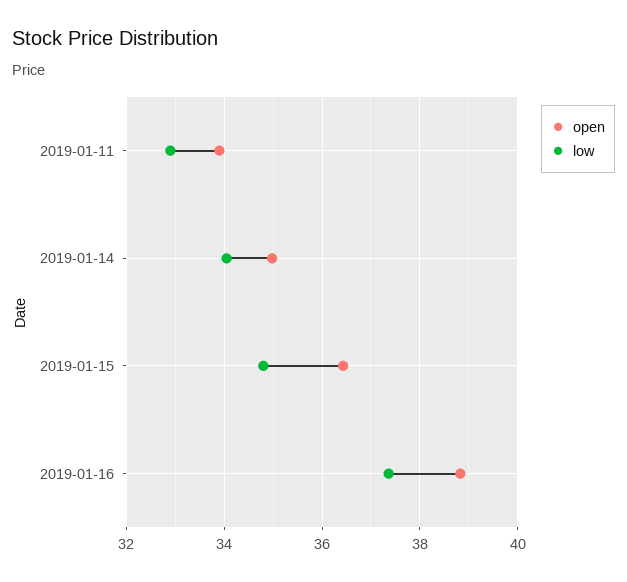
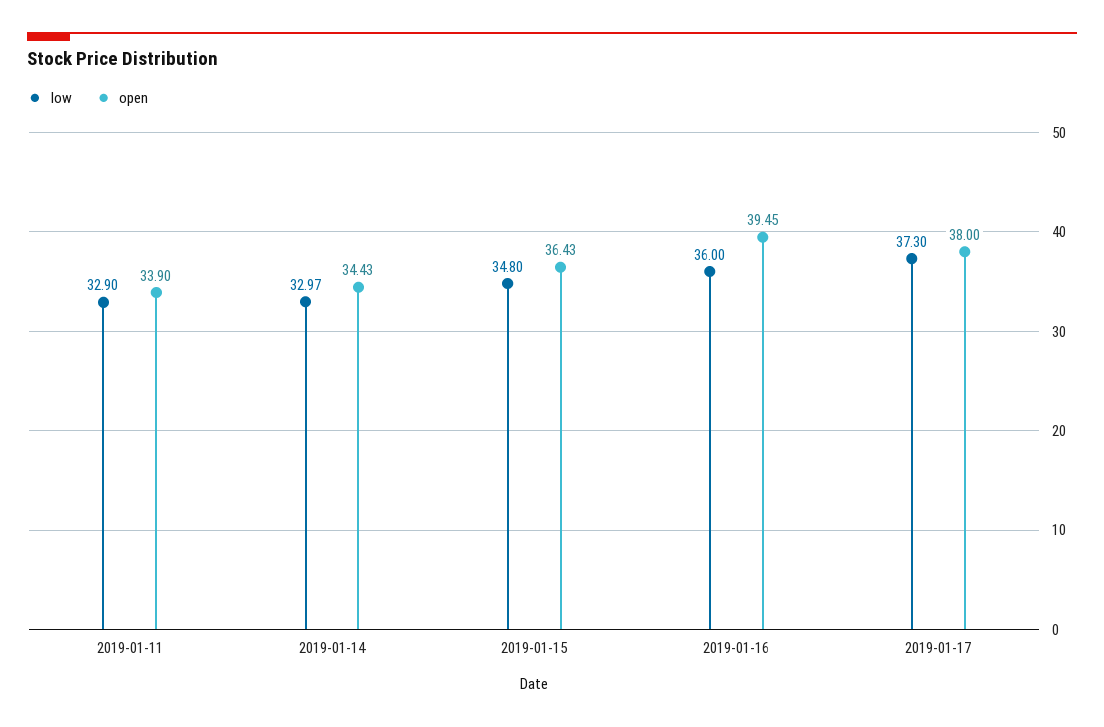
open, 2019-01-14: 35 -> 34.43
low, 2019-01-14: 34 -> 32.97
open, 2019-01-16: 38.8 -> 39.45
low, 2019-01-16: 37.4 -> 36
low, 2019-01-17: none -> 37.3
open, 2019-01-17: none -> 38

